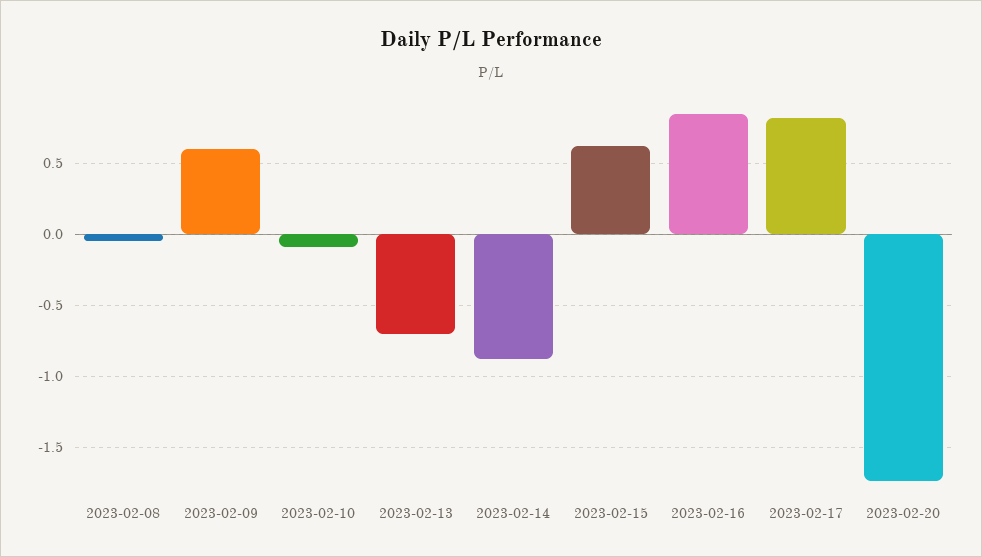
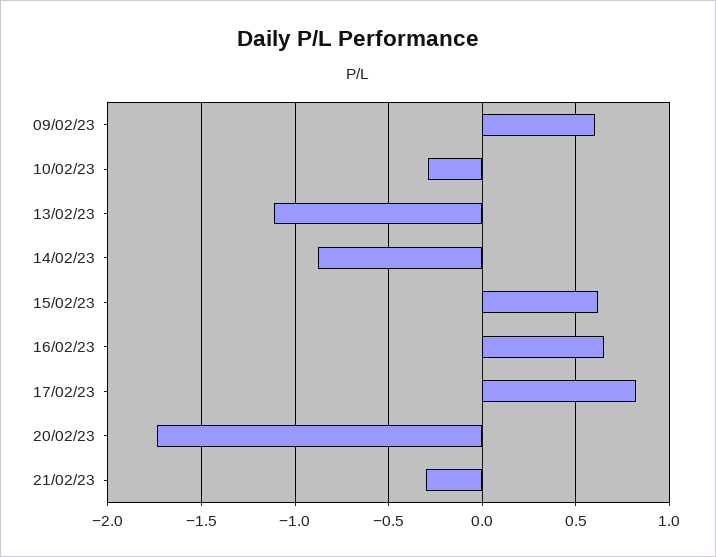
2023-02-08: -0.05 -> none
2023-02-10: -0.1 -> -0.3
2023-02-13: -0.7 -> -1.1
2023-02-16: 0.85 -> 0.65
21/02/23: none -> -0.3

